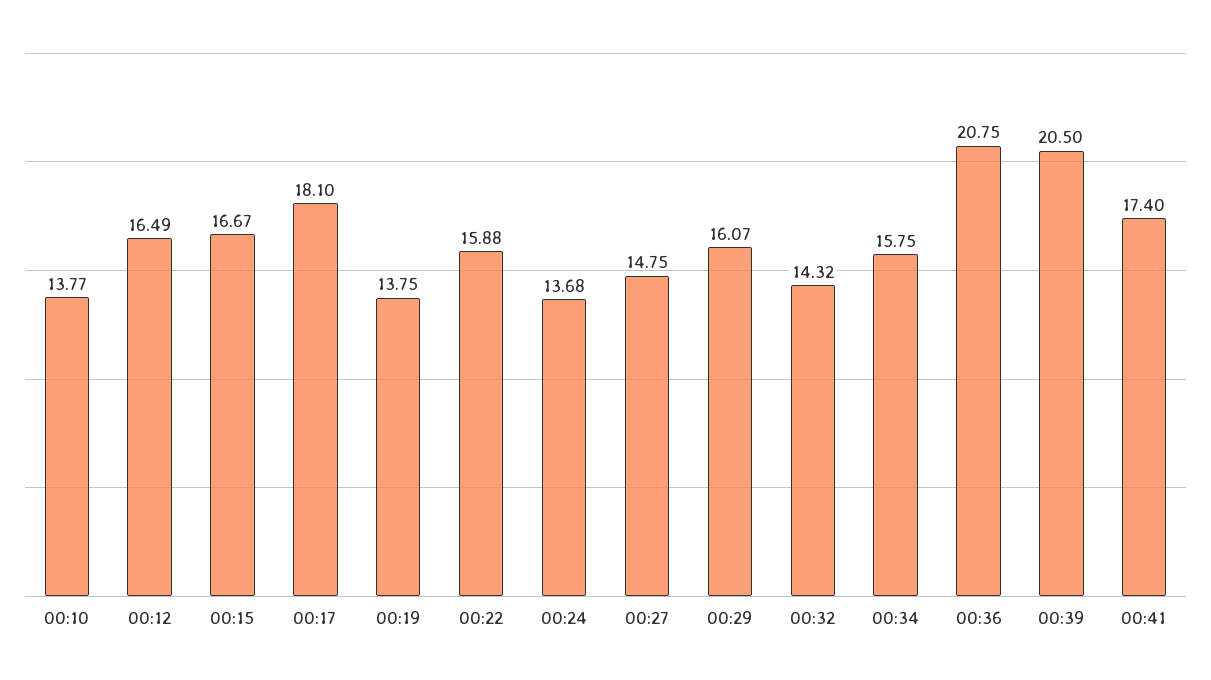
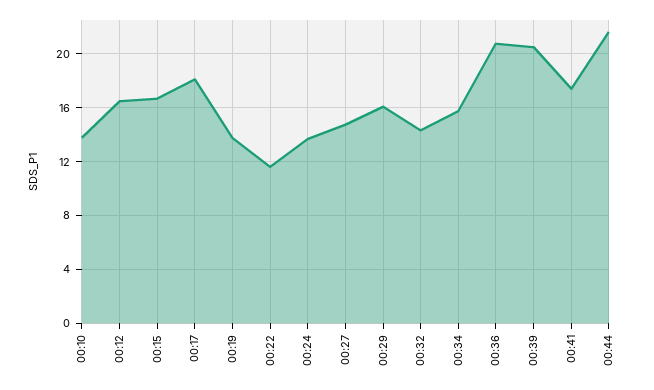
00:22: 15.88 -> 11.5
00:44: none -> 21.5

